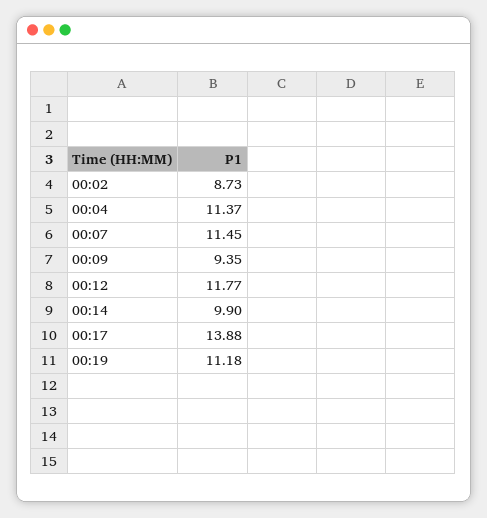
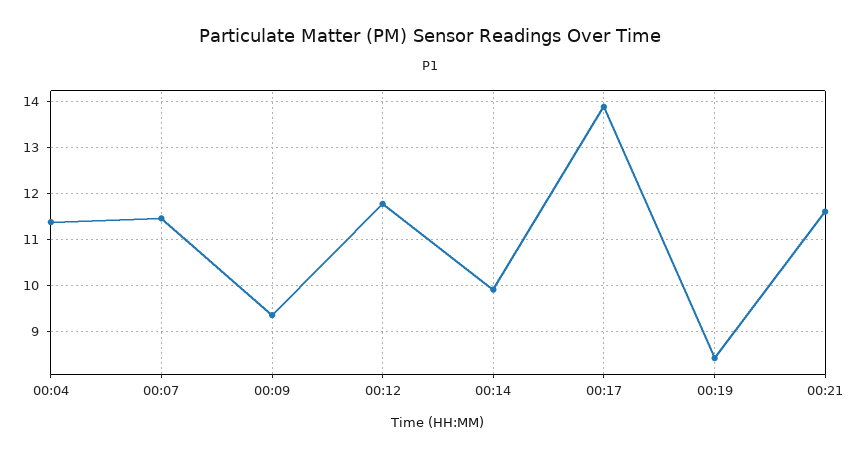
00:02: 8.73 -> none
00:19: 11.18 -> 8.4
00:21: none -> 11.6

